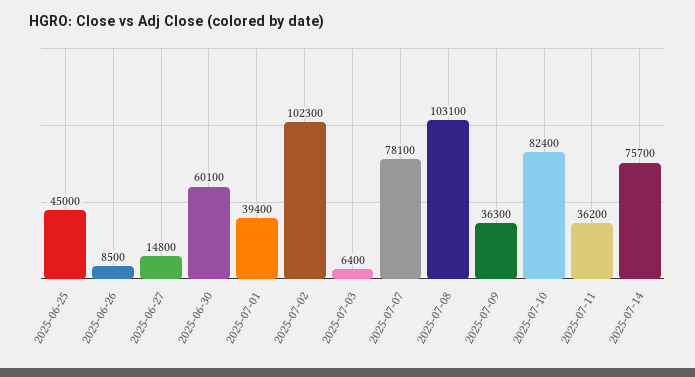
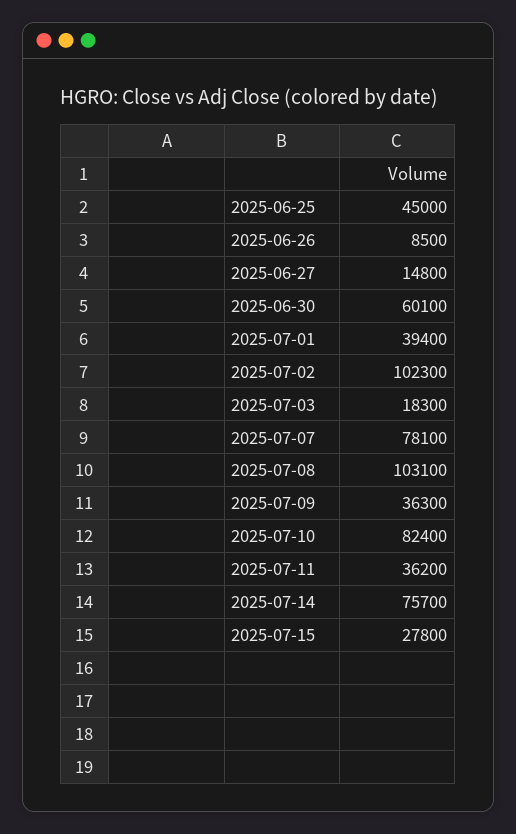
2025-07-03: 6400 -> 18300
2025-07-15: none -> 27800

